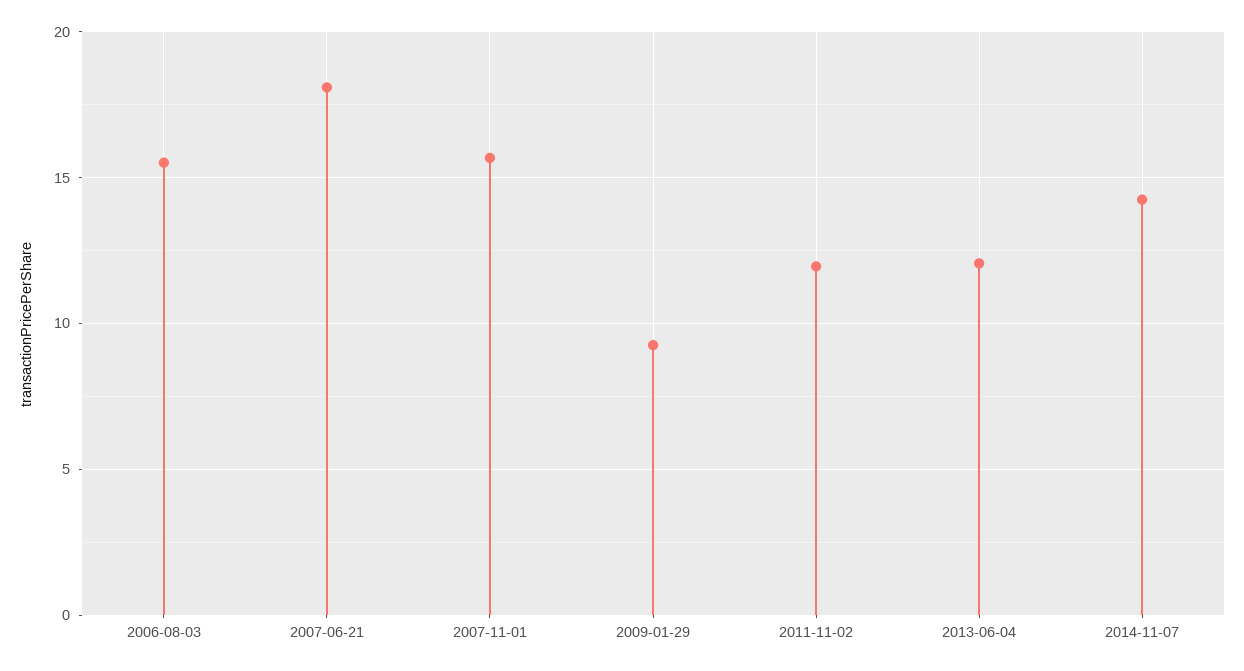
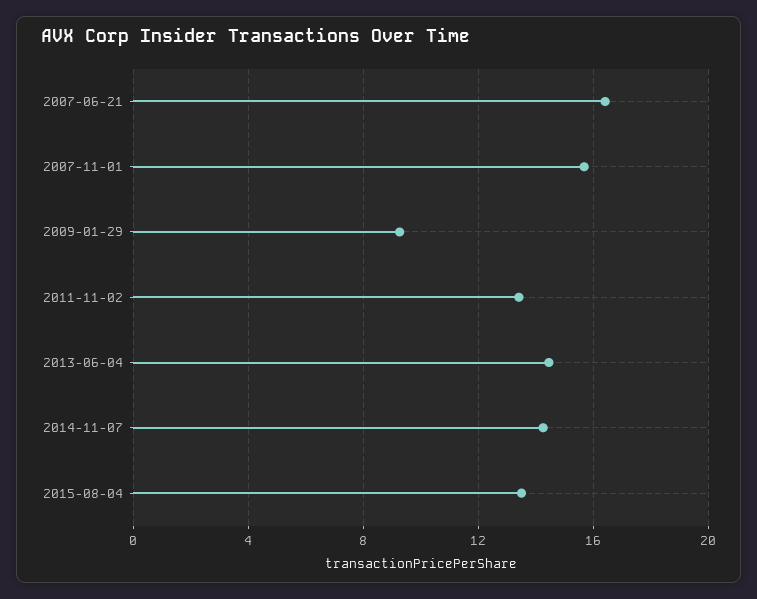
2006-08-03: 15.5 -> none
2007-06-21: 18 -> 16.5
2011-11-02: 12 -> 13.5
2013-06-04: 12 -> 14.5
2015-08-04: none -> 13.5

